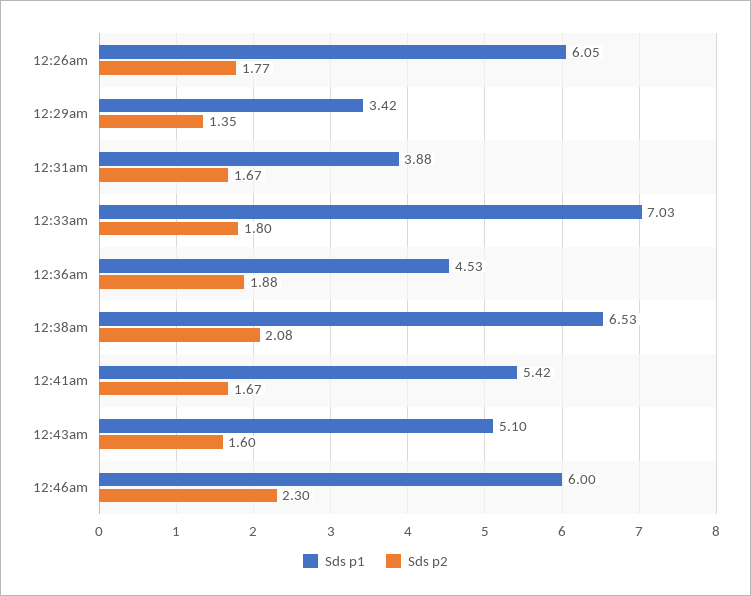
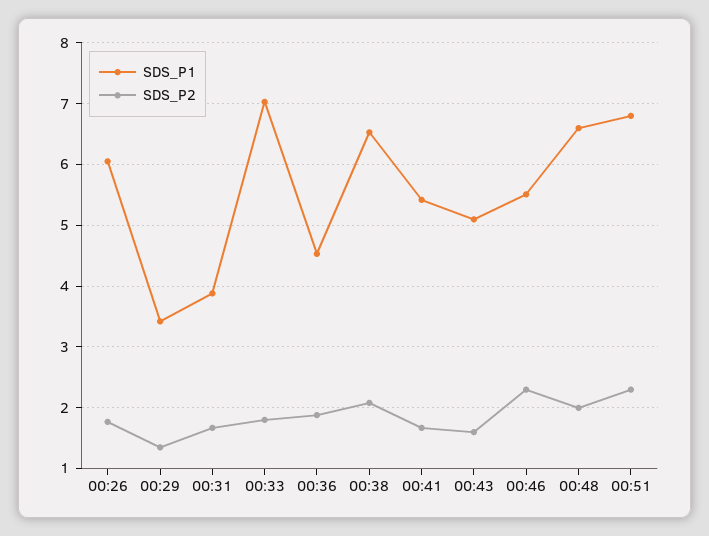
Sds p1, 12:46am: 6 -> 5.5
Sds p1, 00:48: none -> 6.6
Sds p2, 00:48: none -> 2
Sds p1, 00:51: none -> 6.8
Sds p2, 00:51: none -> 2.3

